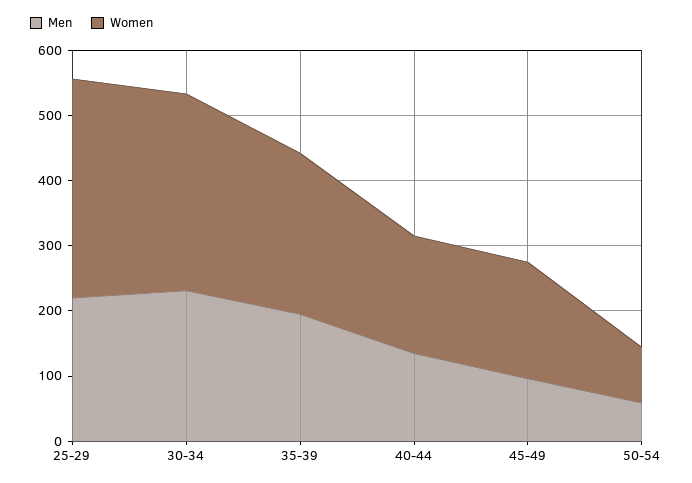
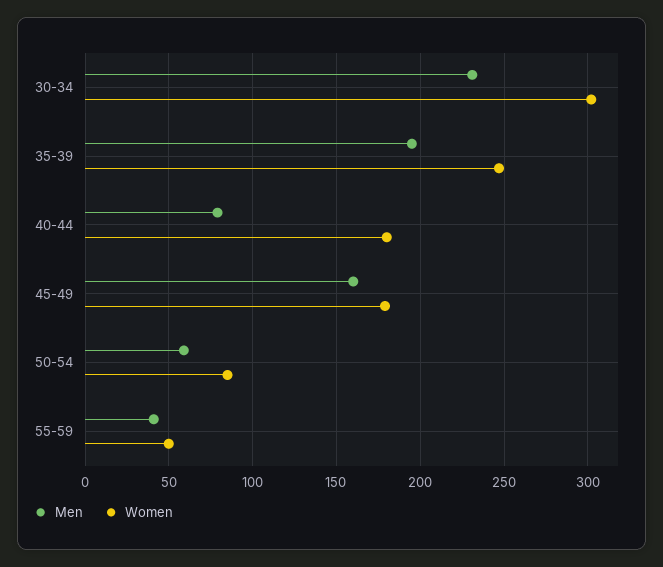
Men, 25-29: 220 -> none
Women, 25-29: 340 -> none
Men, 40-44: 140 -> 80
Men, 45-49: 100 -> 160
Men, 55-59: none -> 40
Women, 55-59: none -> 50

